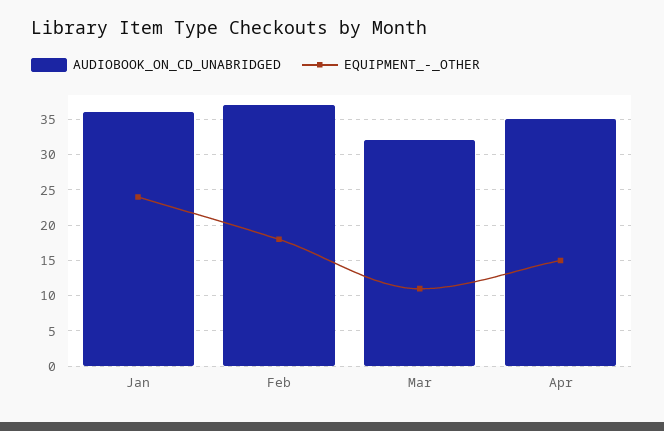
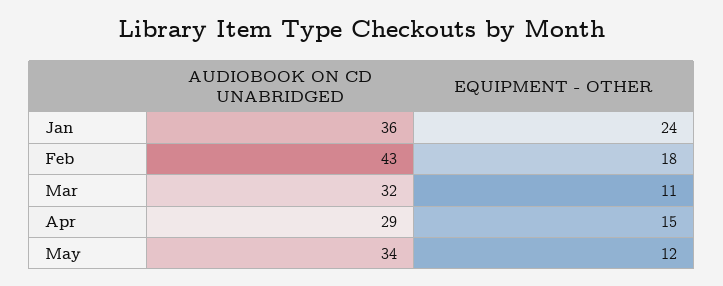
AUDIOBOOK_ON_CD_UNABRIDGED, Feb: 37 -> 43
AUDIOBOOK_ON_CD_UNABRIDGED, Apr: 35 -> 29
AUDIOBOOK_ON_CD_UNABRIDGED, May: none -> 34
EQUIPMENT_-_OTHER, May: none -> 12

